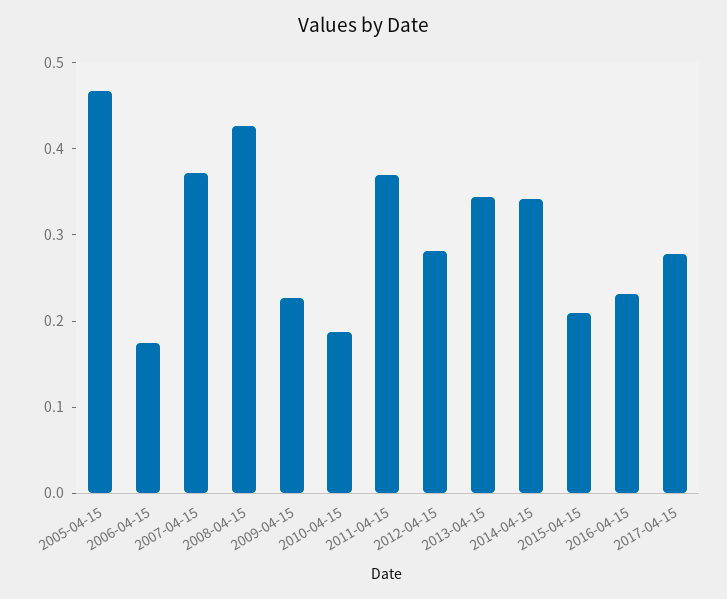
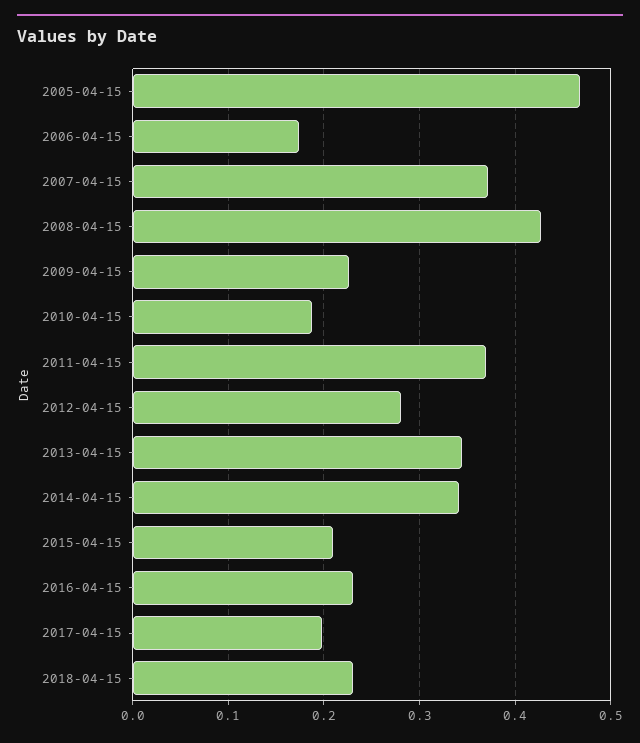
2017-04-15: 0.28 -> 0.2
2018-04-15: none -> 0.23

